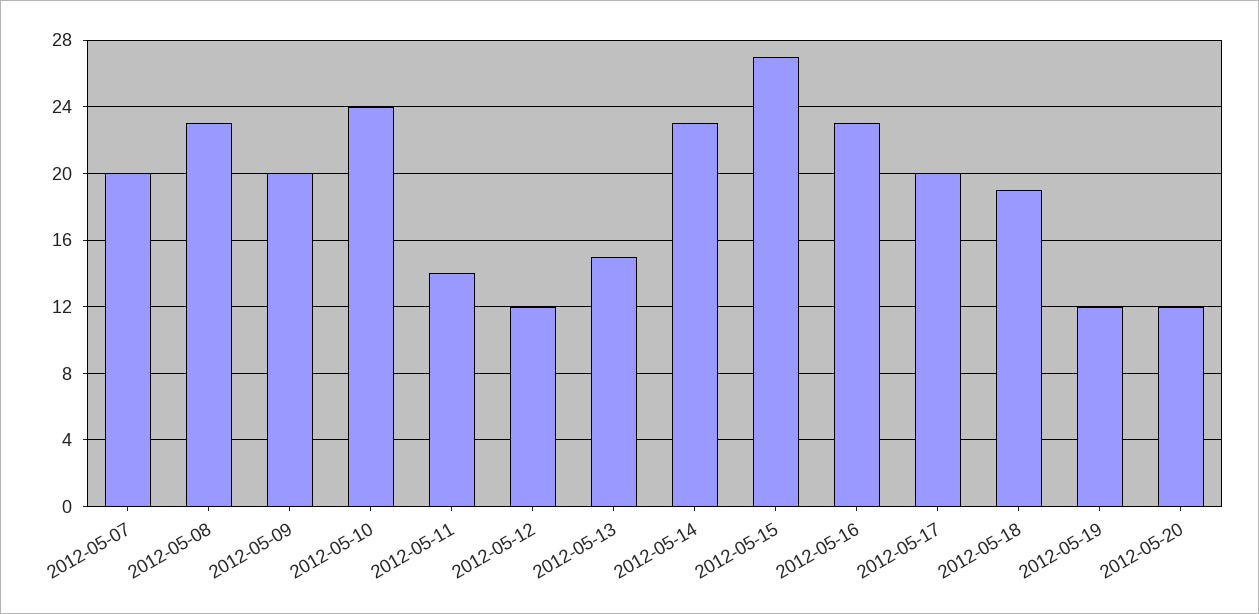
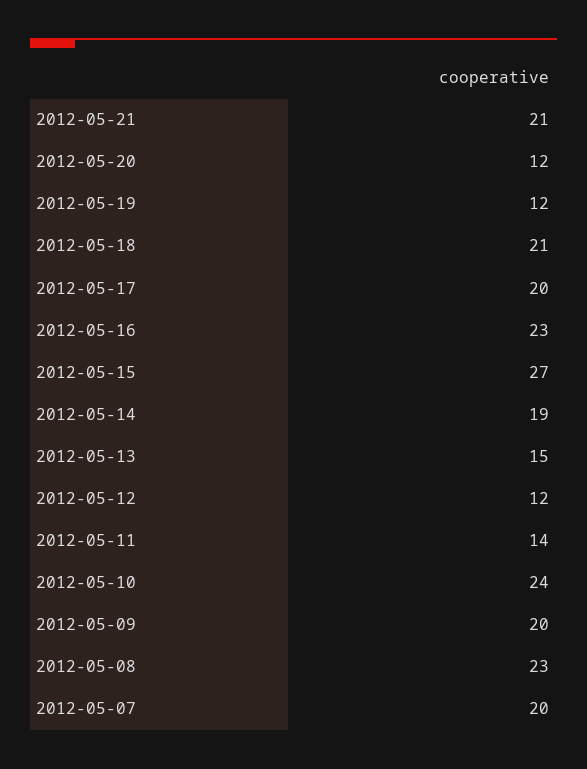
2012-05-14: 23 -> 19
2012-05-18: 19 -> 21
2012-05-21: none -> 21

